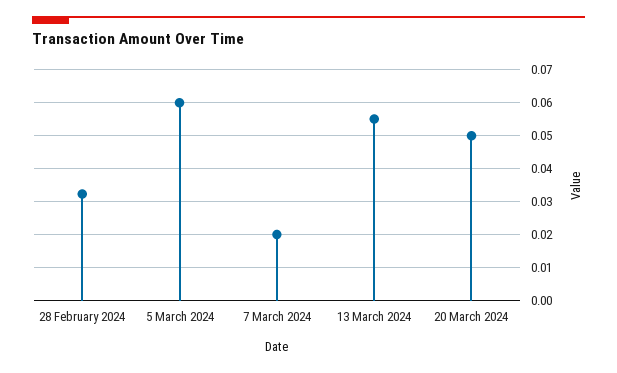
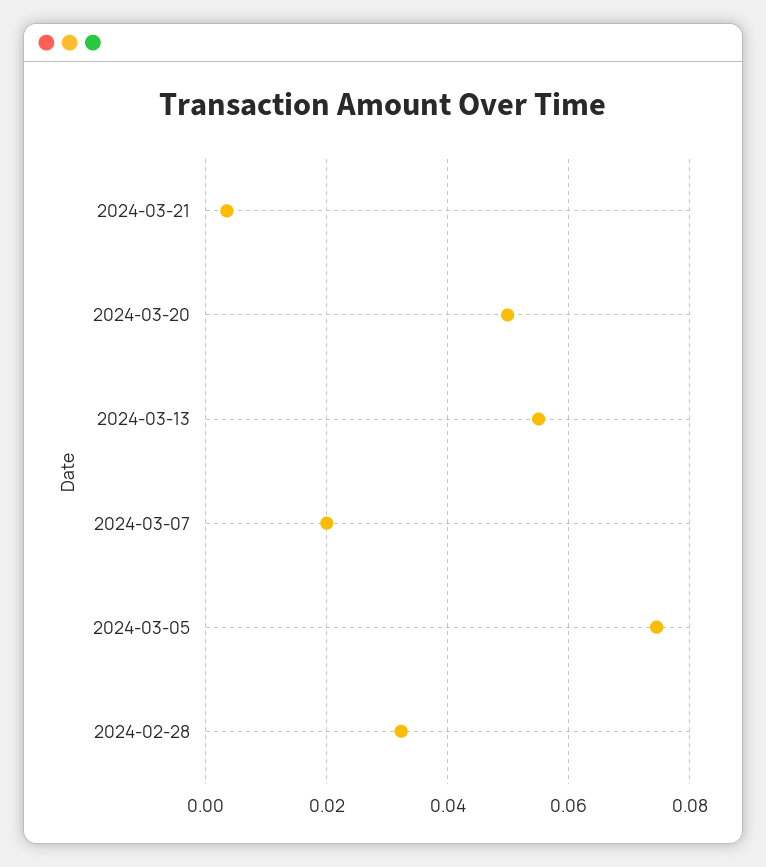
5 March 2024: 0.06 -> 0.074
2024-03-21: none -> 0.004

